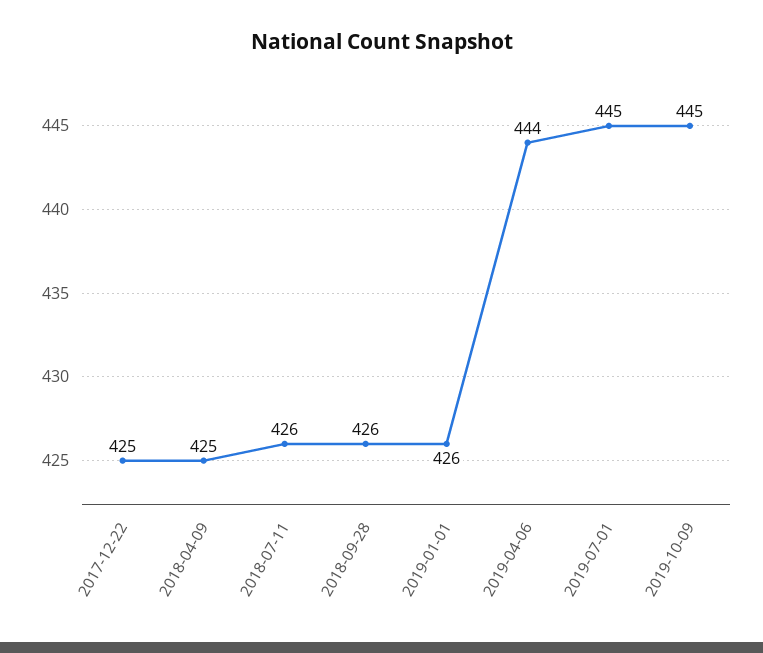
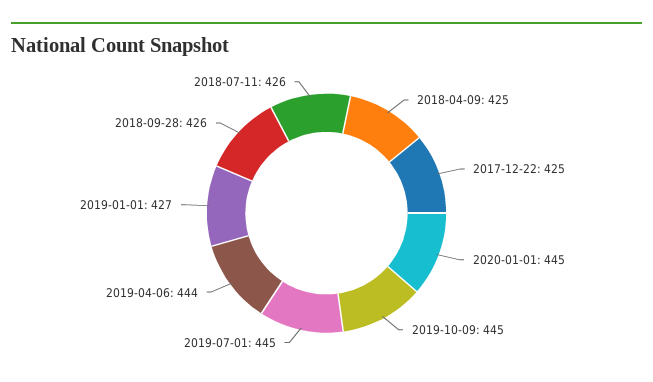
2019-01-01: 426 -> 427
2020-01-01: none -> 445

